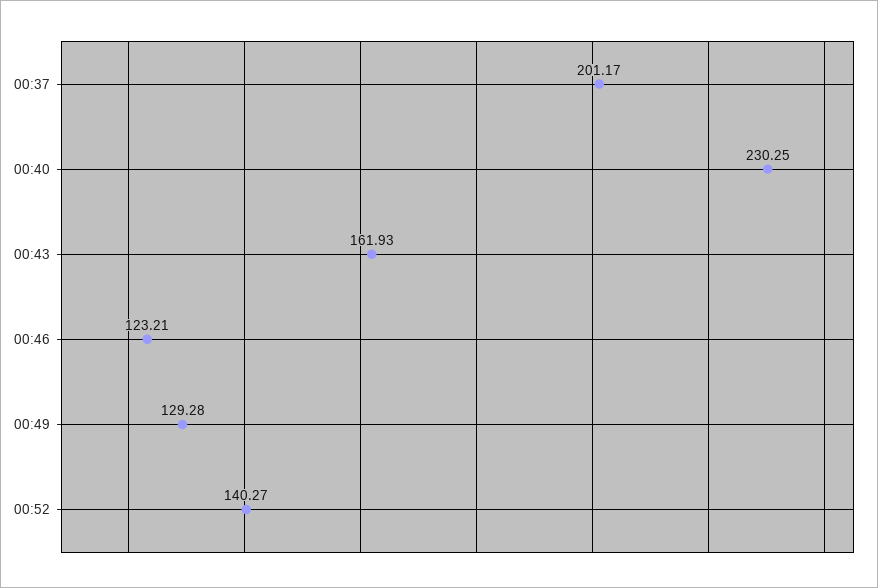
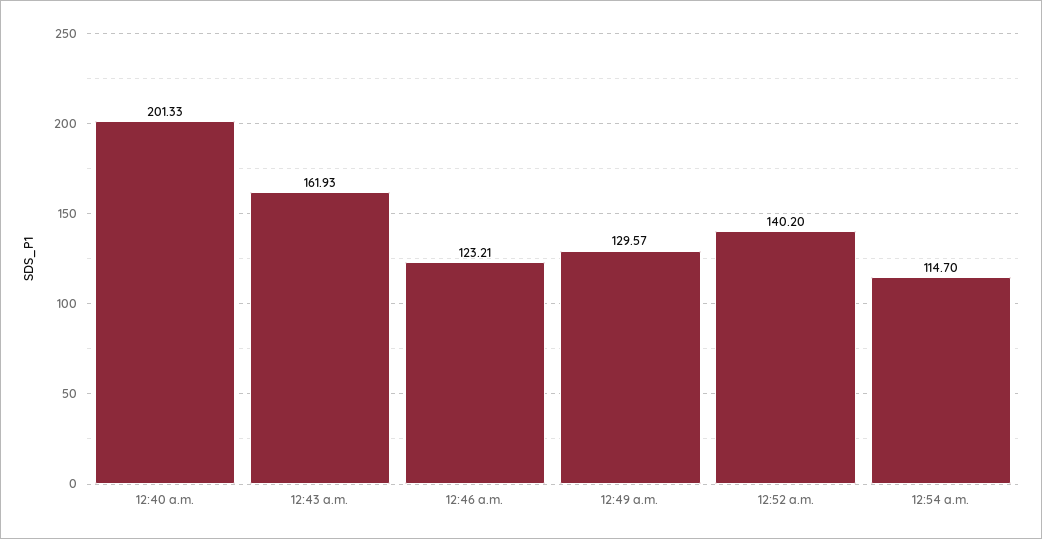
00:37: 201.17 -> none
00:40: 230.25 -> 201.33
00:49: 129.28 -> 129.57
00:52: 140.27 -> 140.2
12:54 a.m.: none -> 114.7

